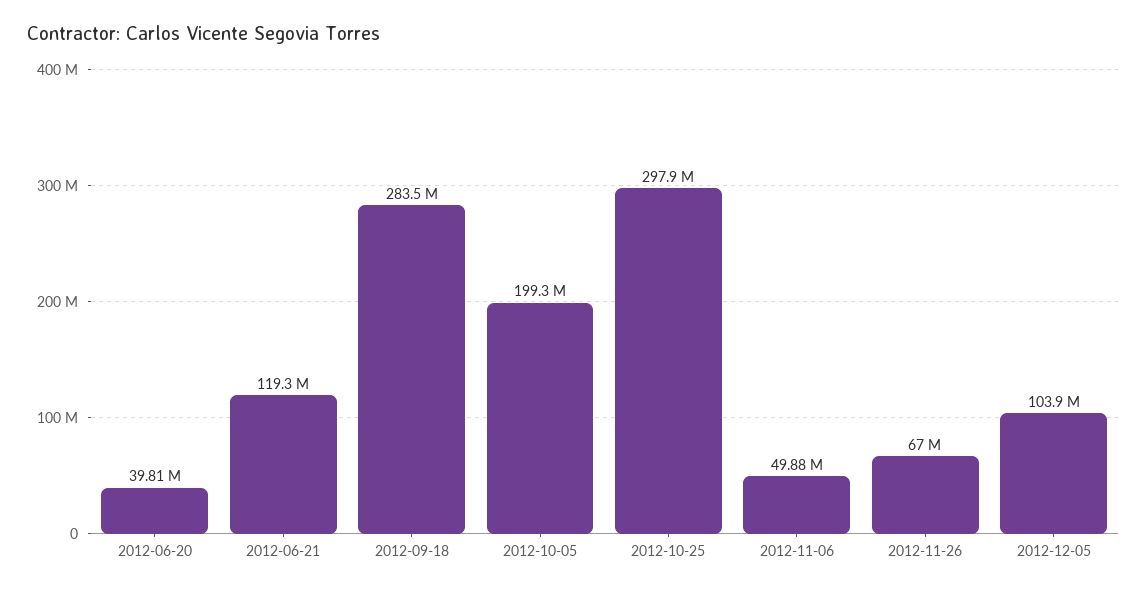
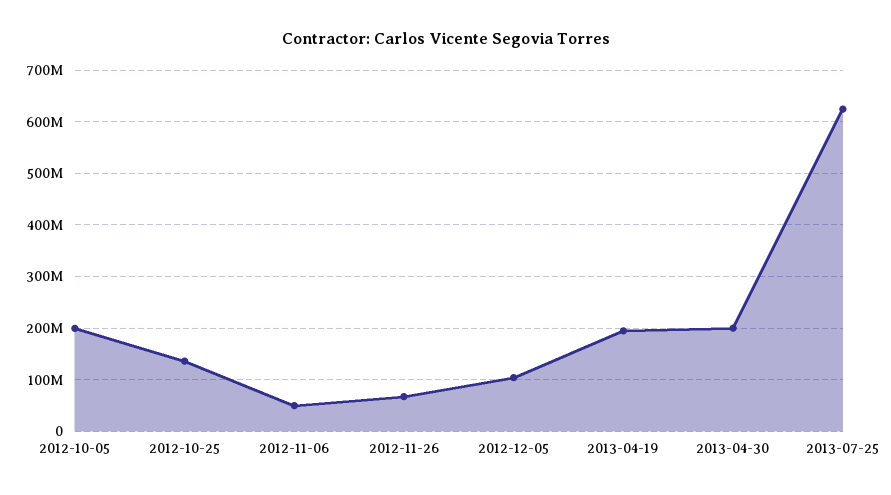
2012-06-20: 39810000 -> none
2012-06-21: 119300000 -> none
2012-09-18: 283500000 -> none
2012-10-25: 297900000 -> 140000000
2013-04-19: none -> 200000000
2013-04-30: none -> 200000000
2013-07-25: none -> 620000000

